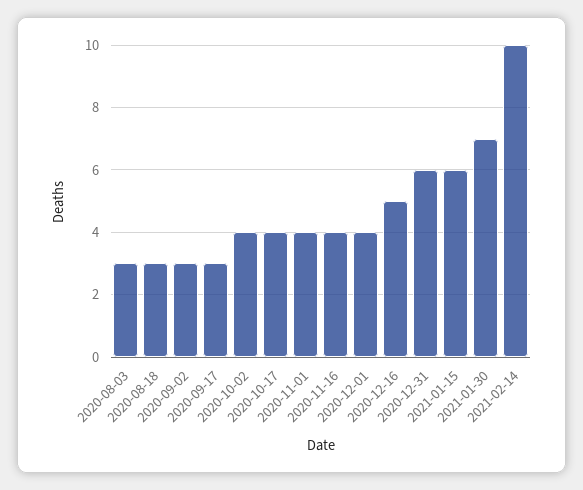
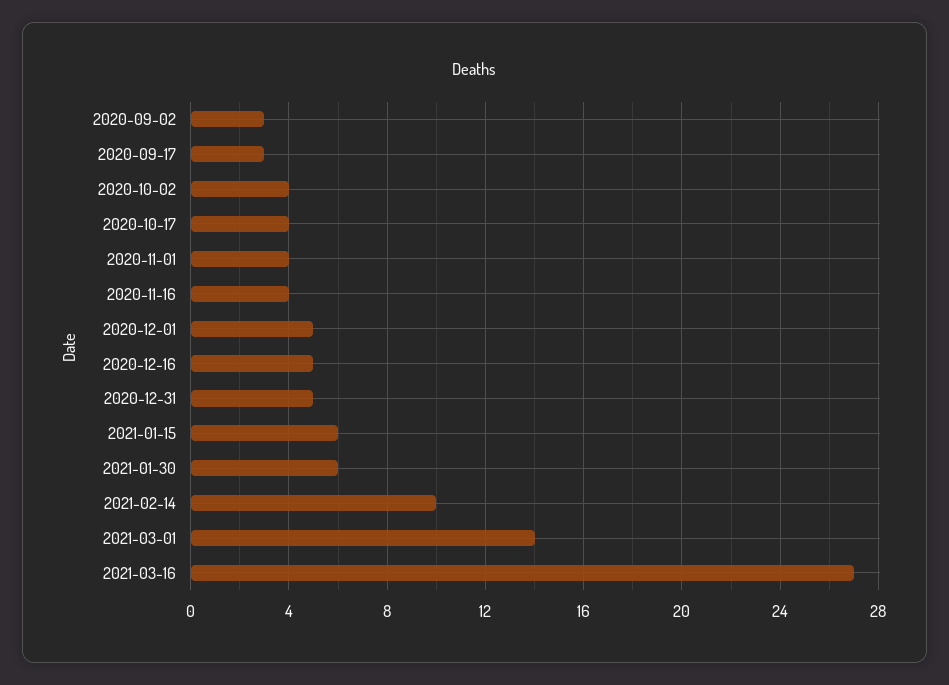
2020-08-03: 3 -> none
2020-08-18: 3 -> none
2020-12-01: 4 -> 5
2020-12-31: 6 -> 5
2021-01-30: 7 -> 6
2021-03-01: none -> 14
2021-03-16: none -> 27

